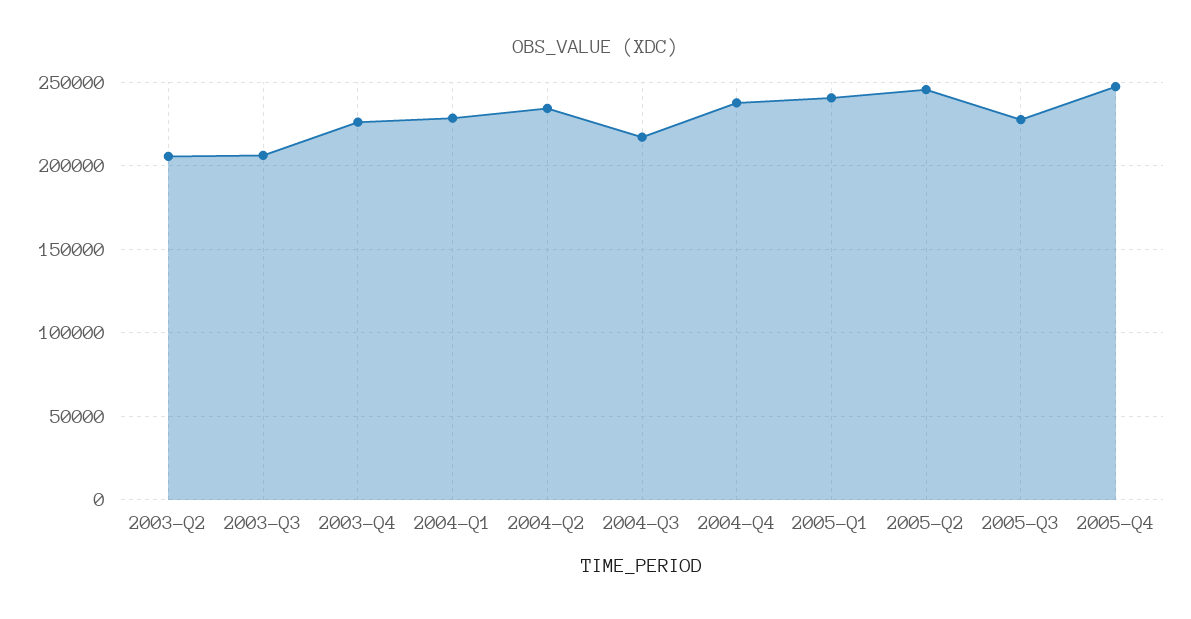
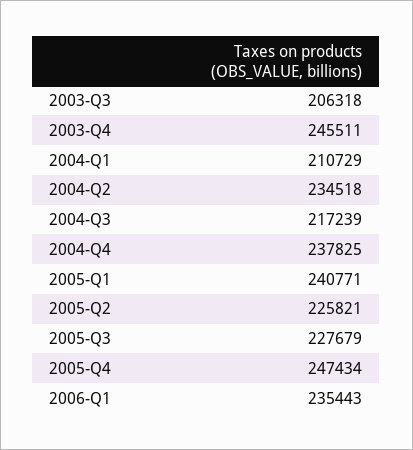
2003-Q2: 205000 -> none
2003-Q4: 225000 -> 245511
2004-Q1: 230000 -> 210729
2005-Q2: 245000 -> 225821
2006-Q1: none -> 235443

